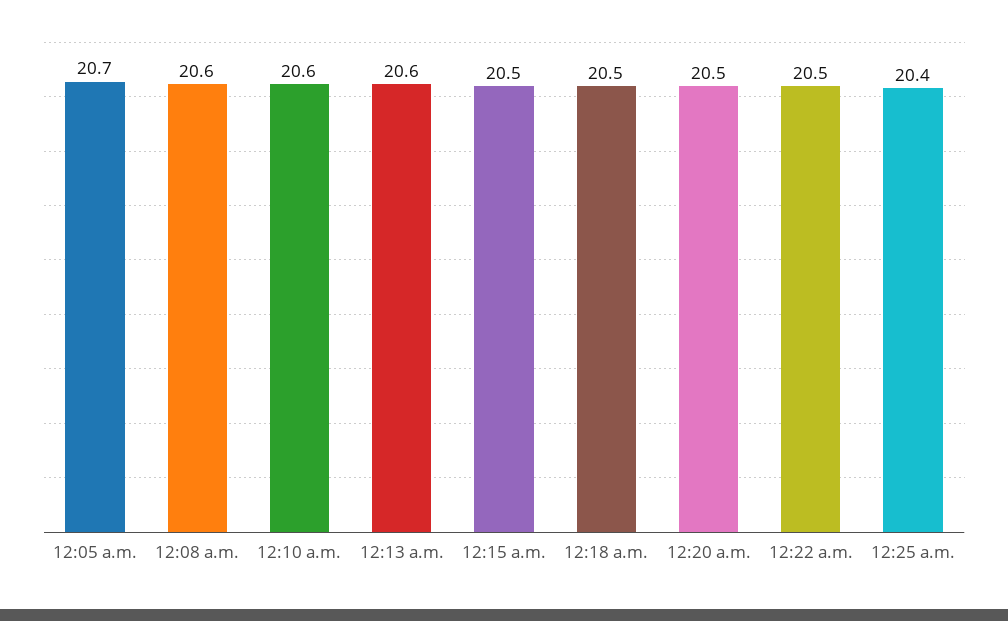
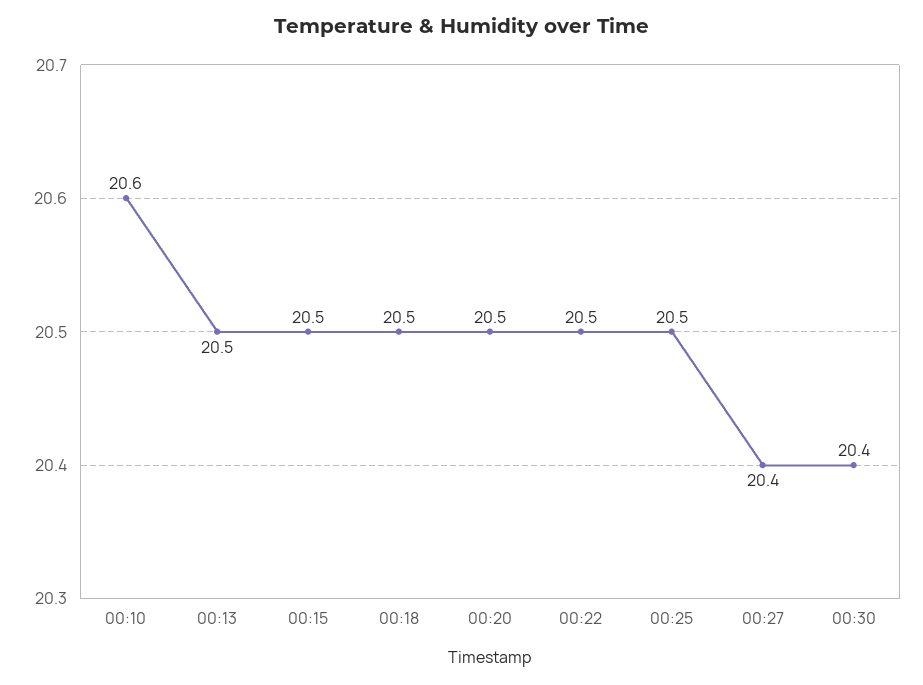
12:05 a.m.: 20.7 -> none
12:08 a.m.: 20.6 -> none
12:13 a.m.: 20.6 -> 20.5
12:25 a.m.: 20.4 -> 20.5
00:27: none -> 20.4
00:30: none -> 20.4

